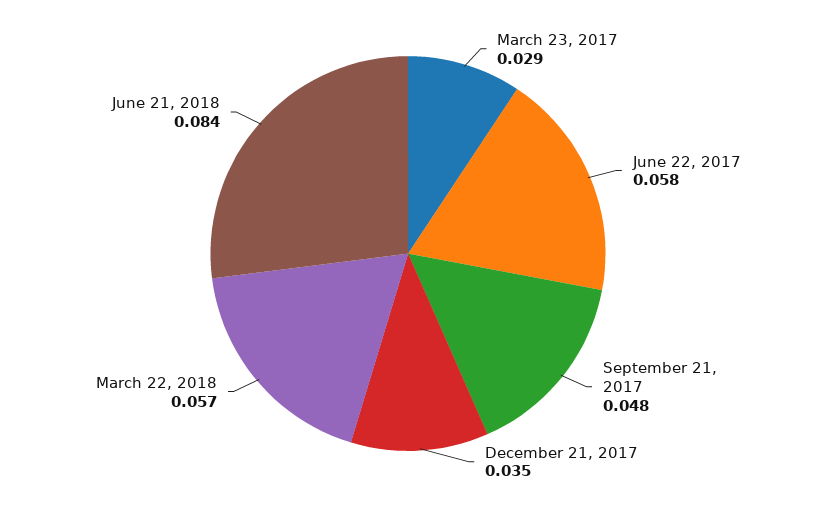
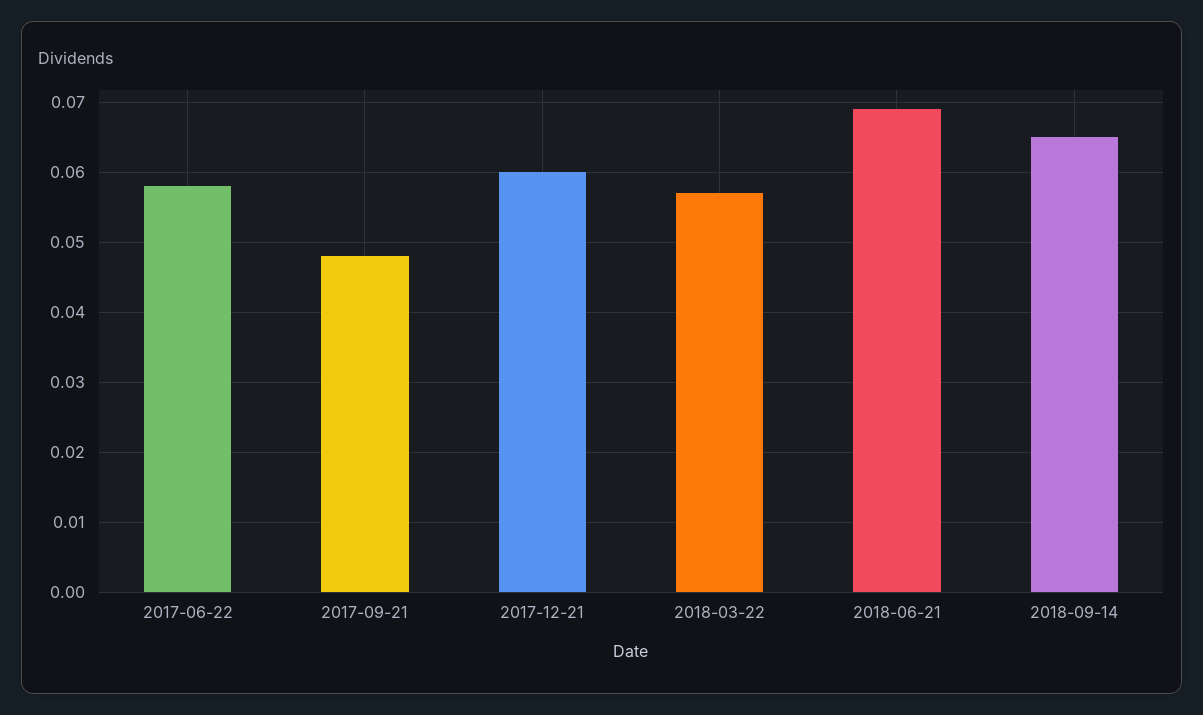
March 23, 2017: 0.029 -> none
December 21, 2017: 0.035 -> 0.06
June 21, 2018: 0.084 -> 0.069
2018-09-14: none -> 0.065

